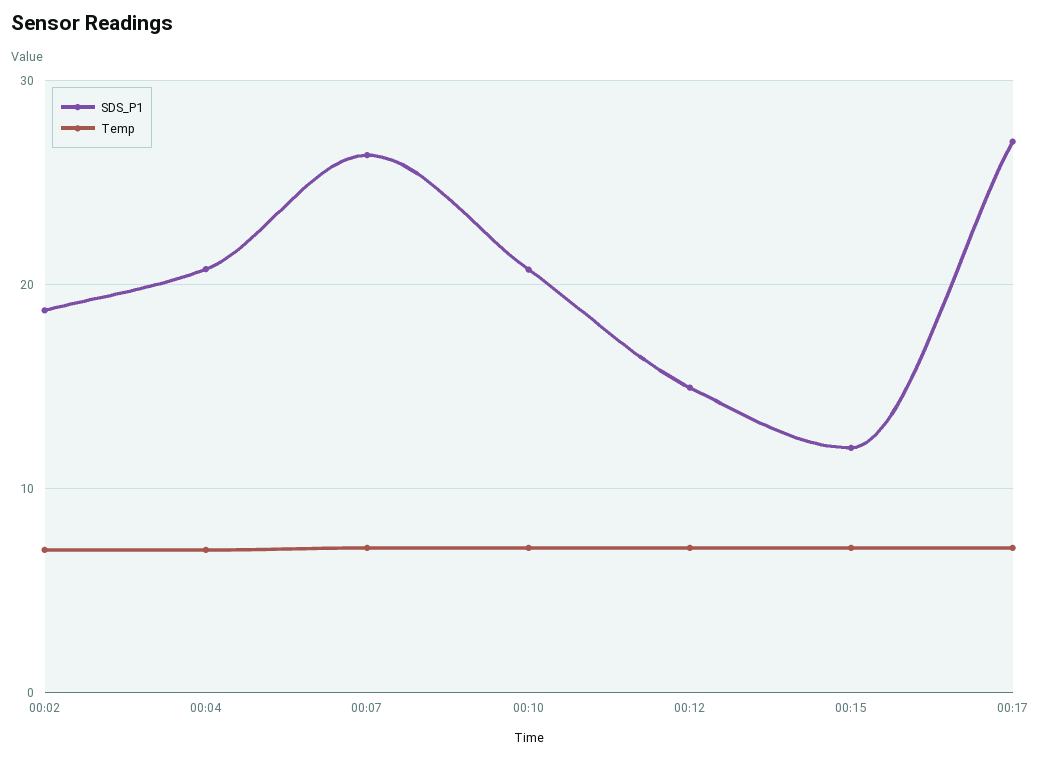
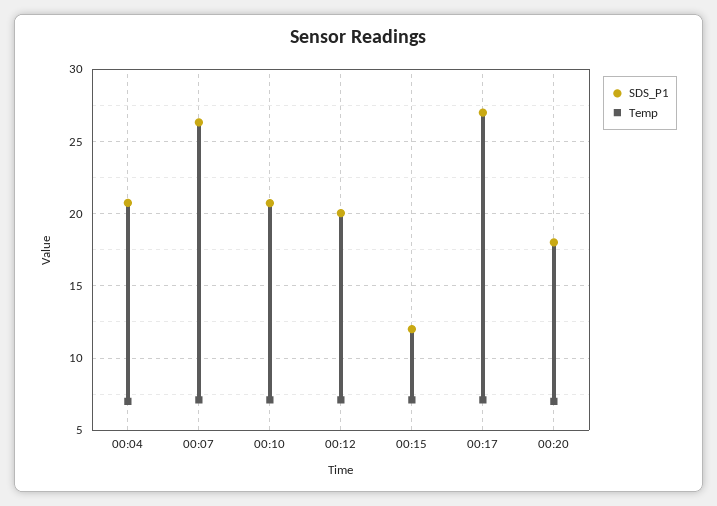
SDS_P1, 00:02: 19 -> none
Temp, 00:02: 7 -> none
SDS_P1, 00:12: 15 -> 20
SDS_P1, 00:20: none -> 18
Temp, 00:20: none -> 7

